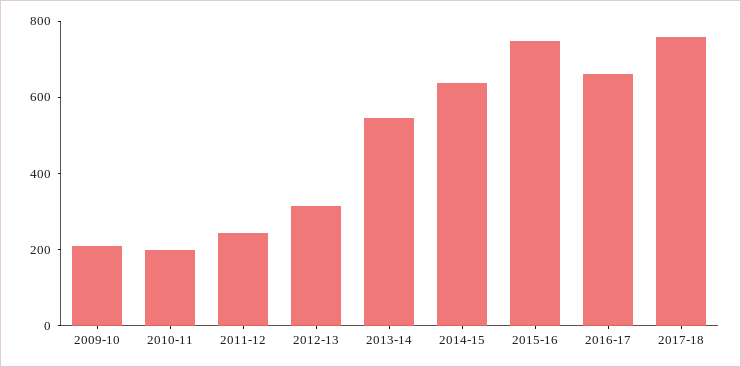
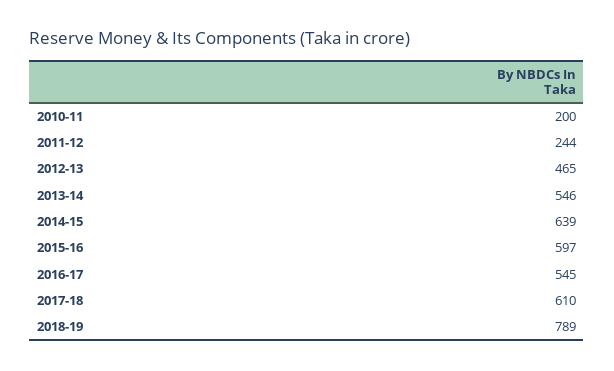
2009-10: 200 -> none
2012-13: 300 -> 465
2015-16: 750 -> 597
2016-17: 650 -> 545
2017-18: 750 -> 610
2018-19: none -> 789

